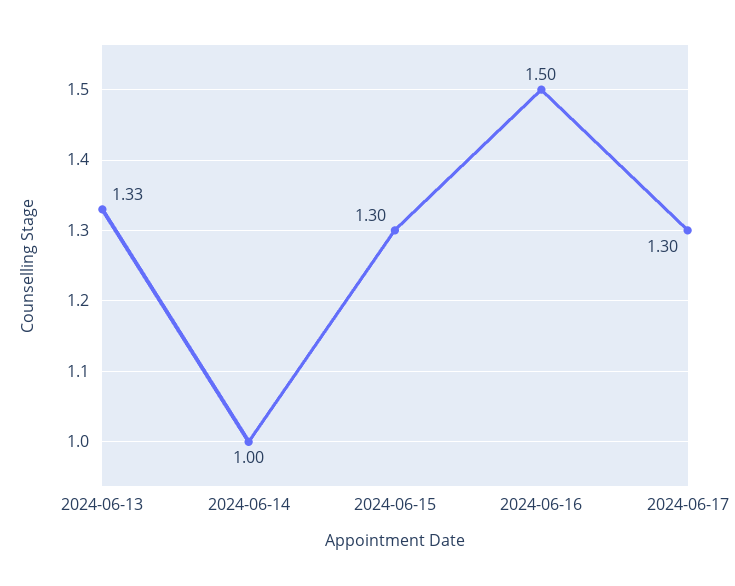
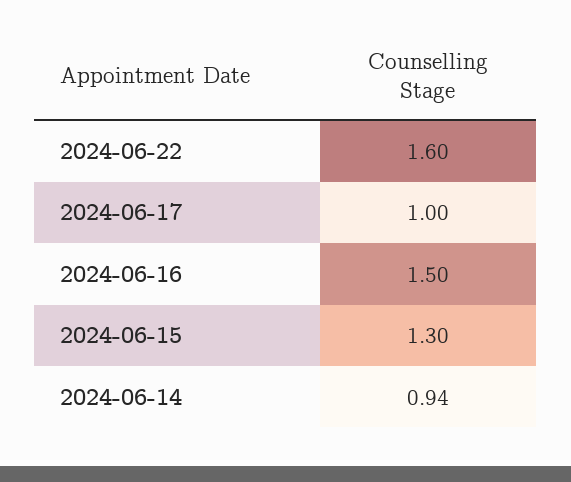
2024-06-13: 1.33 -> none
2024-06-14: 1 -> 0.94
2024-06-17: 1.3 -> 1
2024-06-22: none -> 1.6

